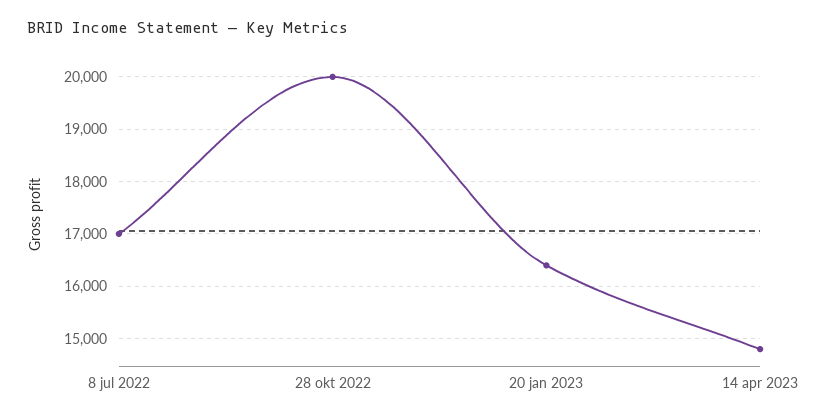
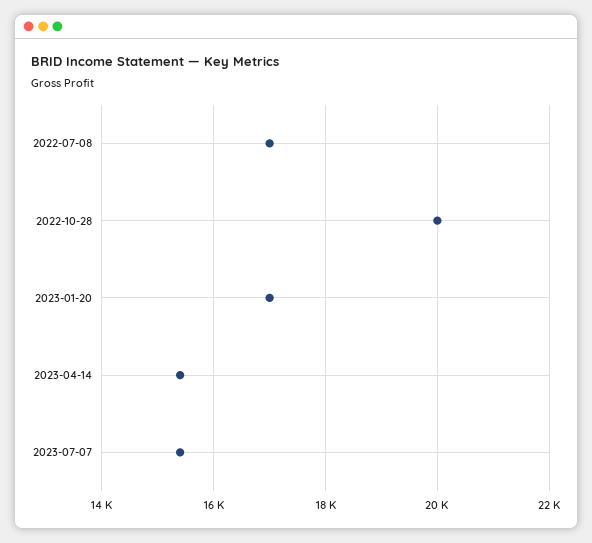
20 jan 2023: 16400 -> 17000
14 apr 2023: 14800 -> 15400
2023-07-07: none -> 15400

